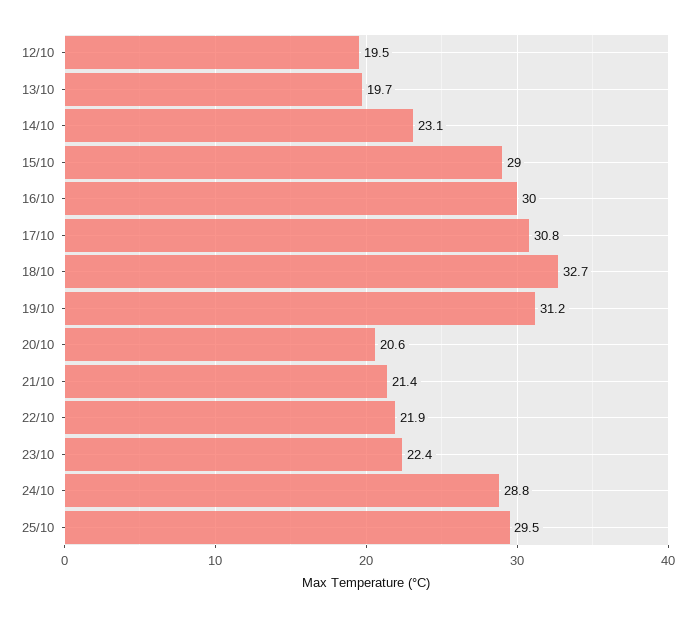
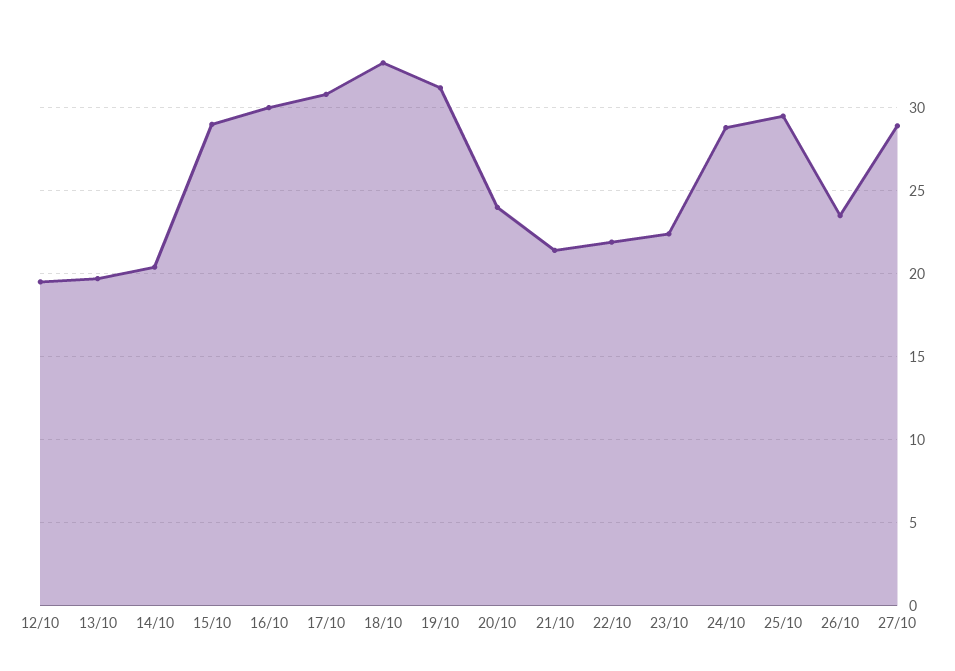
14/10: 23.1 -> 20.5
20/10: 20.6 -> 24
26/10: none -> 23.5
27/10: none -> 29

